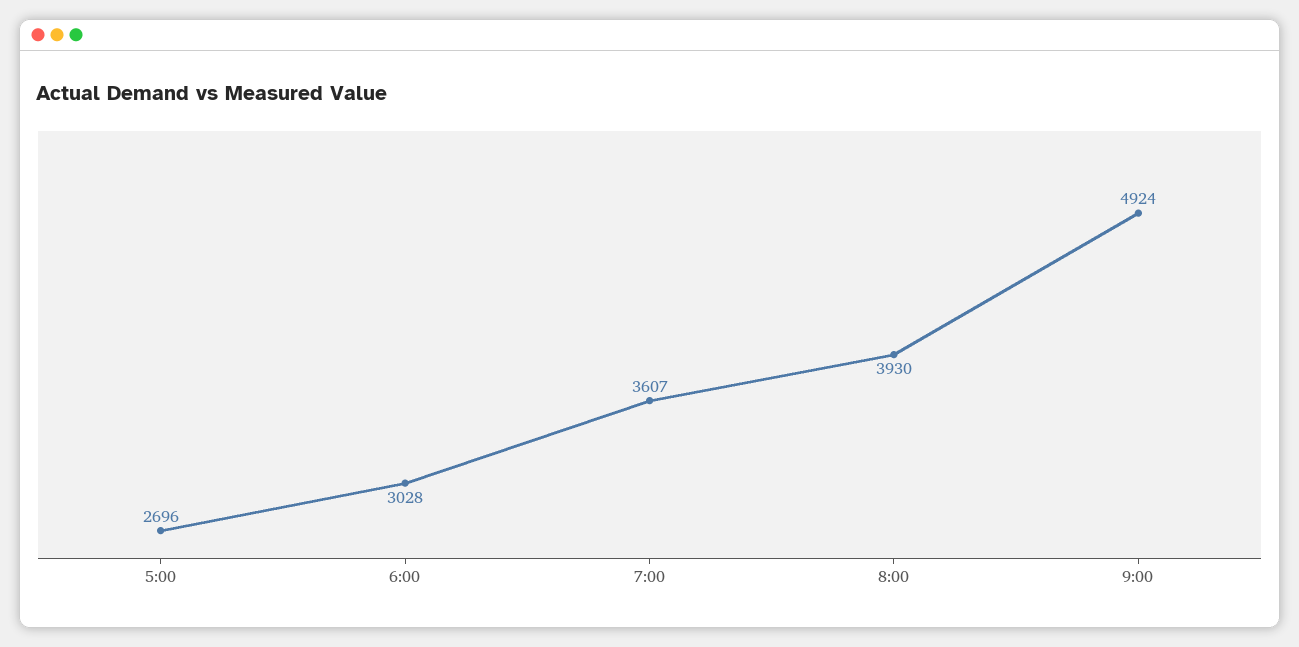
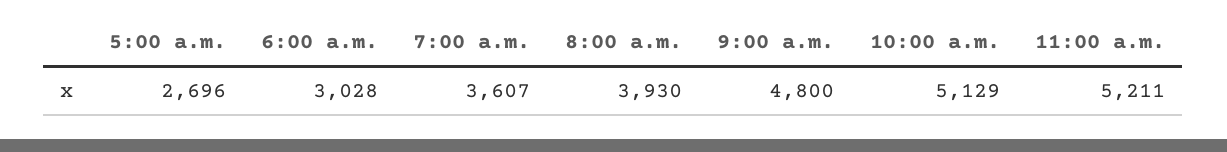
9:00: 4924 -> 4800
10:00 a.m.: none -> 5129
11:00 a.m.: none -> 5211

